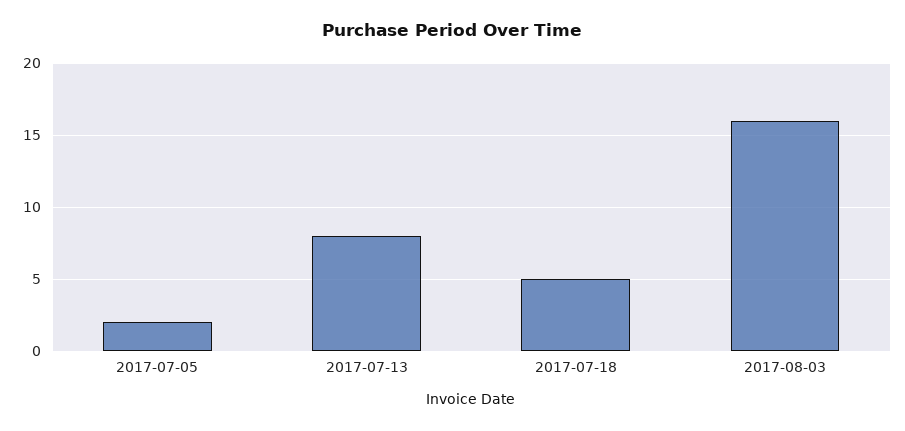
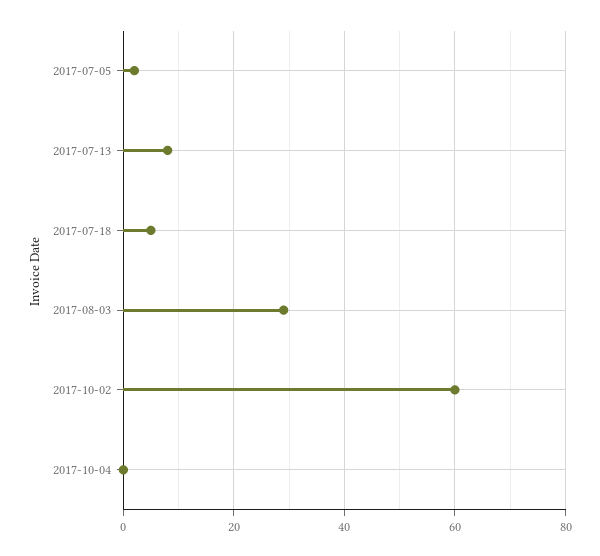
2017-08-03: 16 -> 30
2017-10-02: none -> 60
2017-10-04: none -> 0

